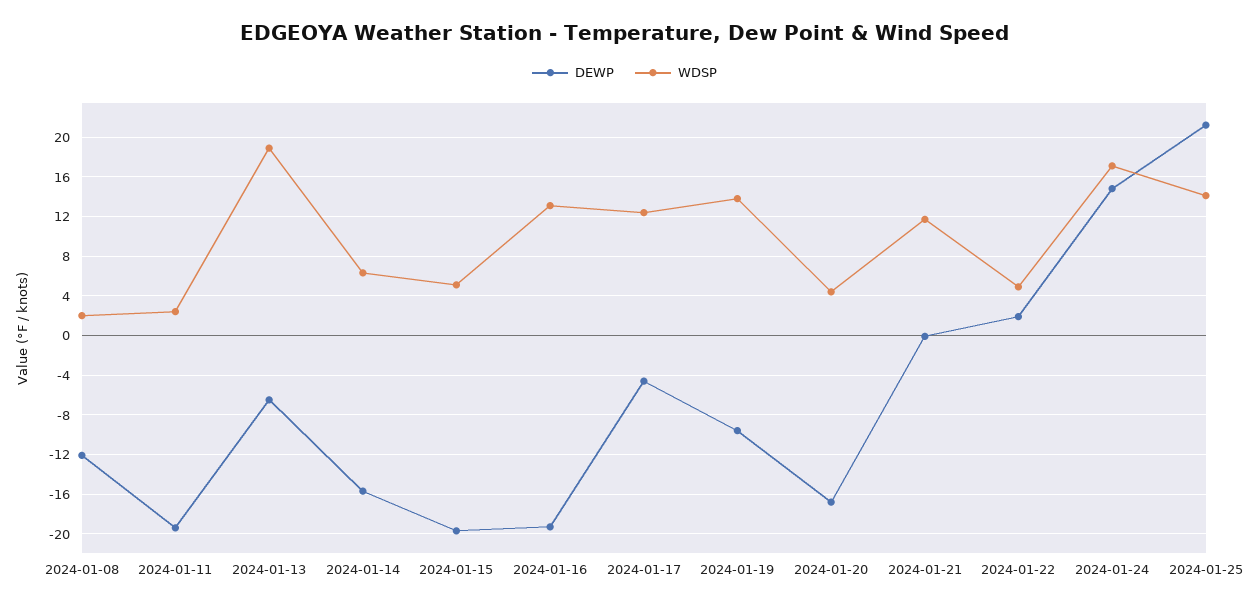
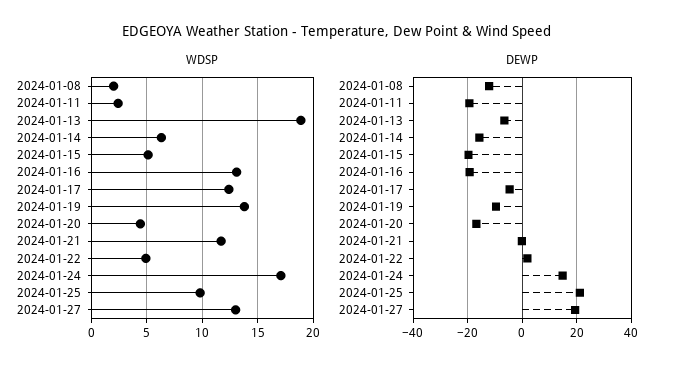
WDSP, 2024-01-25: 14 -> 10
WDSP, 2024-01-27: none -> 13
DEWP, 2024-01-27: none -> 20

